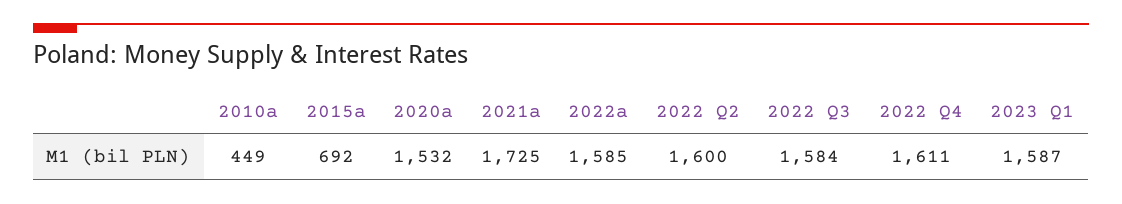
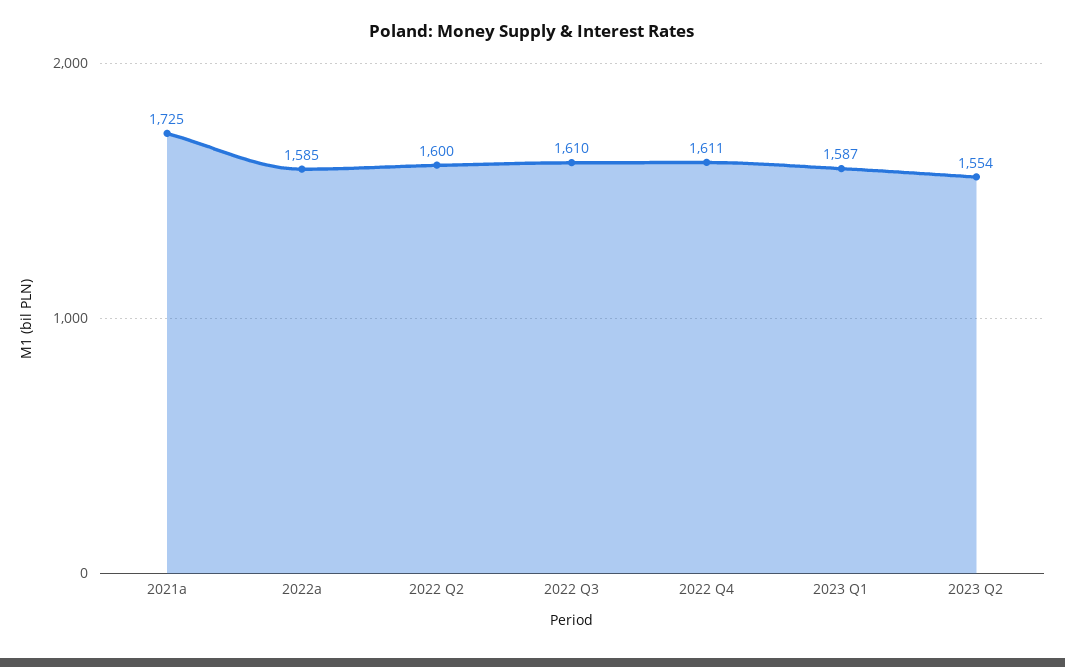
2010a: 449 -> none
2015a: 692 -> none
2020a: 1532 -> none
2022 Q3: 1584 -> 1610
2023 Q2: none -> 1554

